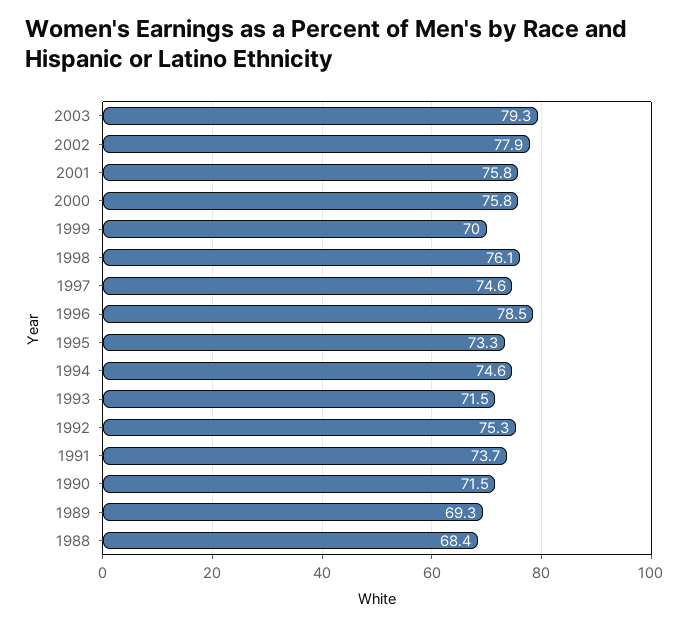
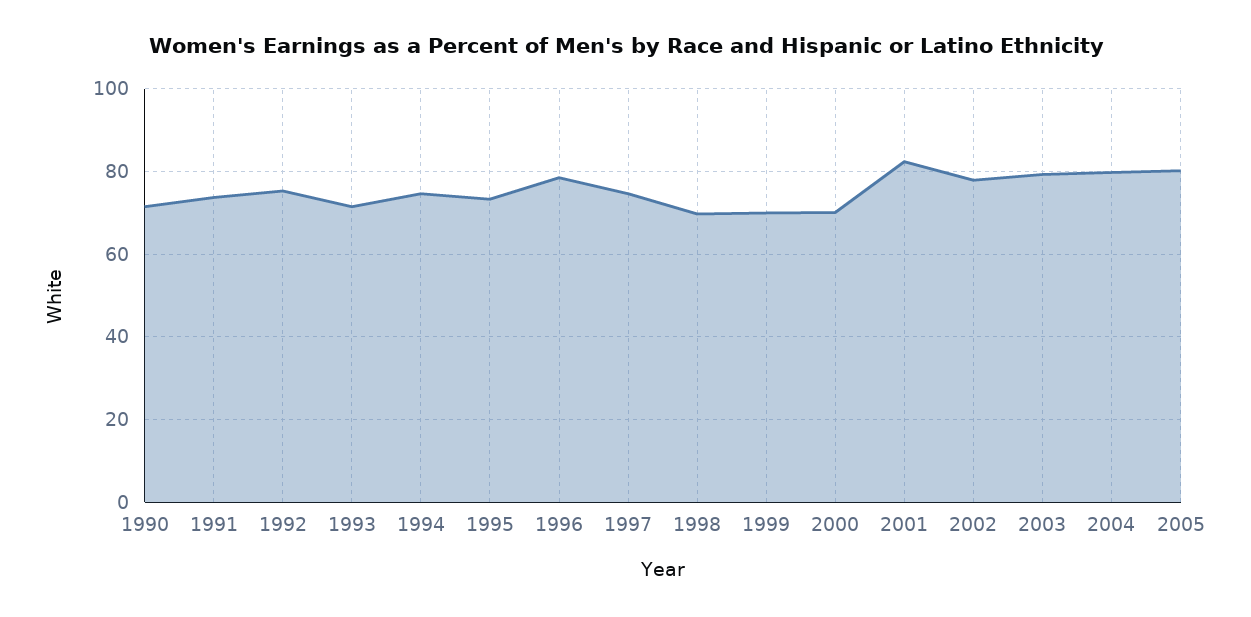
2001: 75.8 -> 82
2000: 75.8 -> 70
1998: 76.1 -> 70
1989: 69.3 -> none
1988: 68.4 -> none
2004: none -> 80
2005: none -> 80

